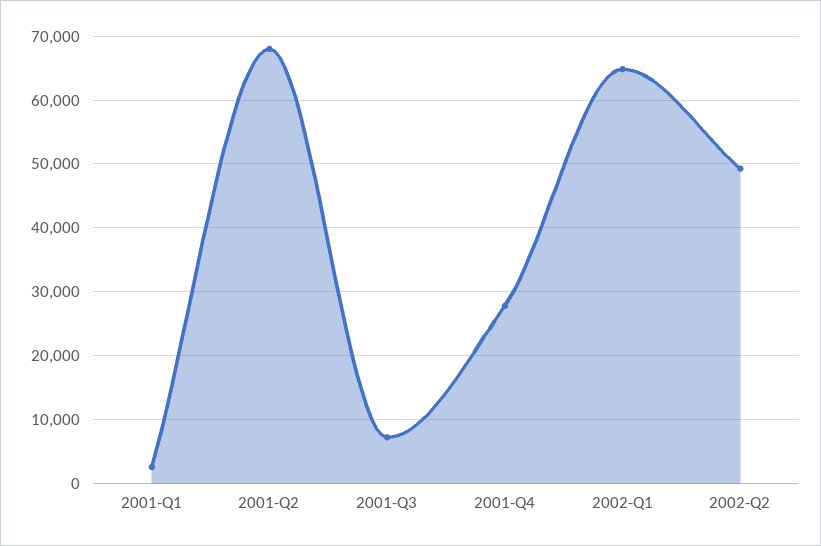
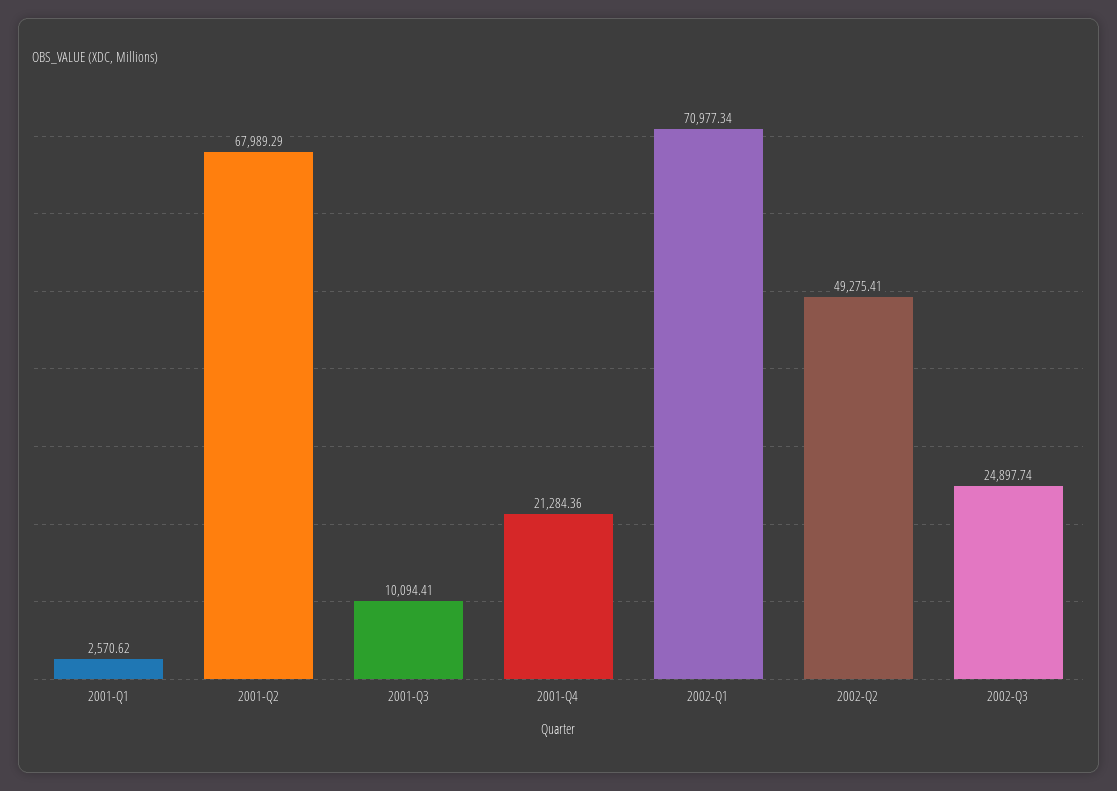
2001-Q3: 7000 -> 10094.41
2001-Q4: 28000 -> 21284.36
2002-Q1: 65000 -> 70977.34
2002-Q3: none -> 24897.74

